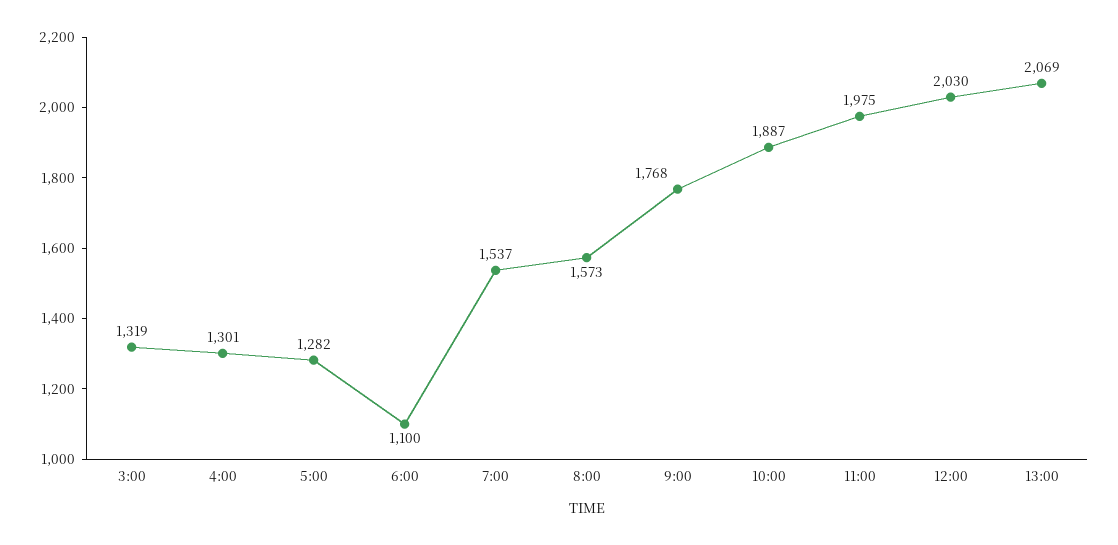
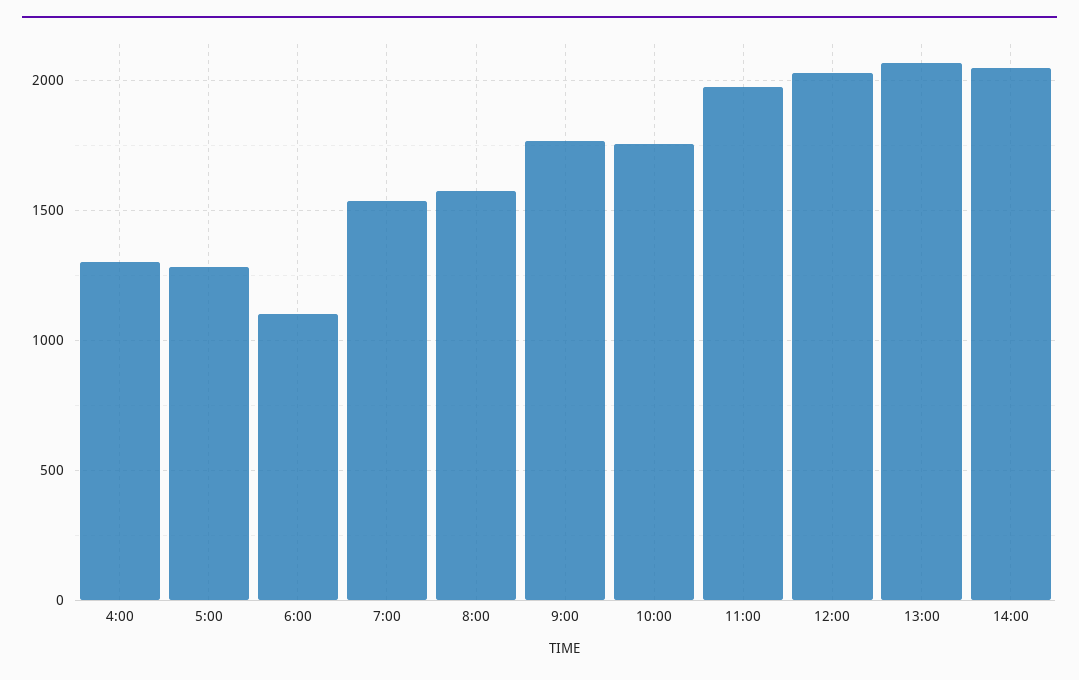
3:00: 1319 -> none
10:00: 1887 -> 1750
14:00: none -> 2050

